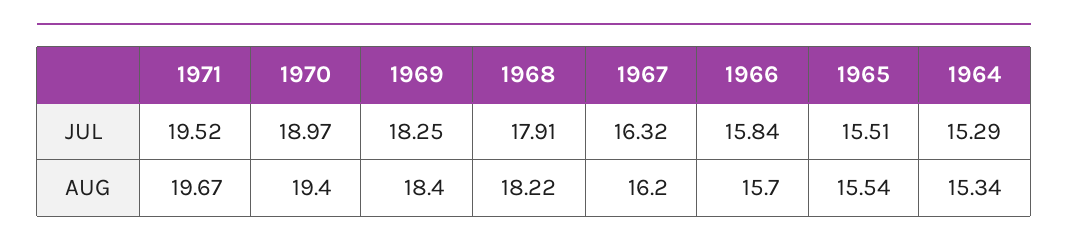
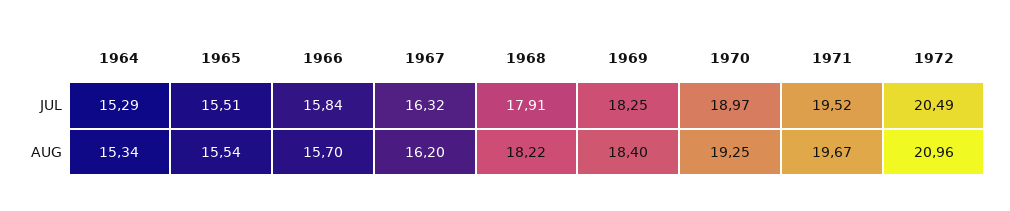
1970, AUG: 19.4 -> 19.25
1972, JUL: none -> 20.49
1972, AUG: none -> 20.96

